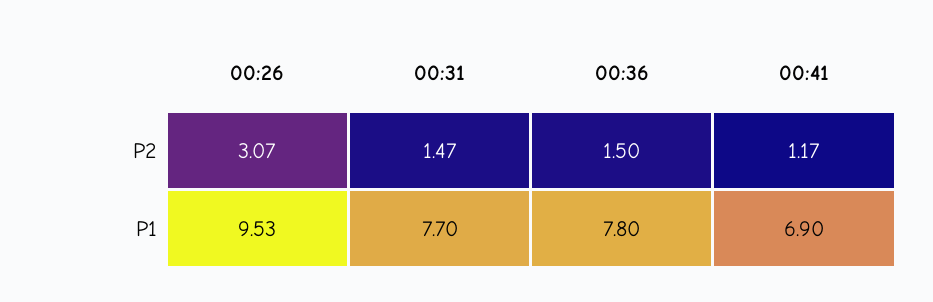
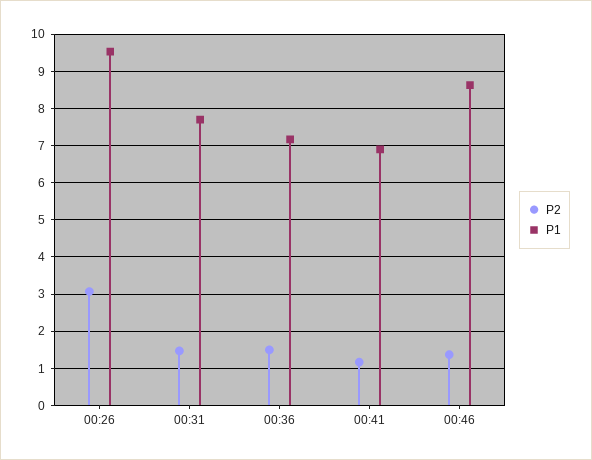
P1, 00:36: 7.8 -> 7.2
P2, 00:46: none -> 1.4
P1, 00:46: none -> 8.6

